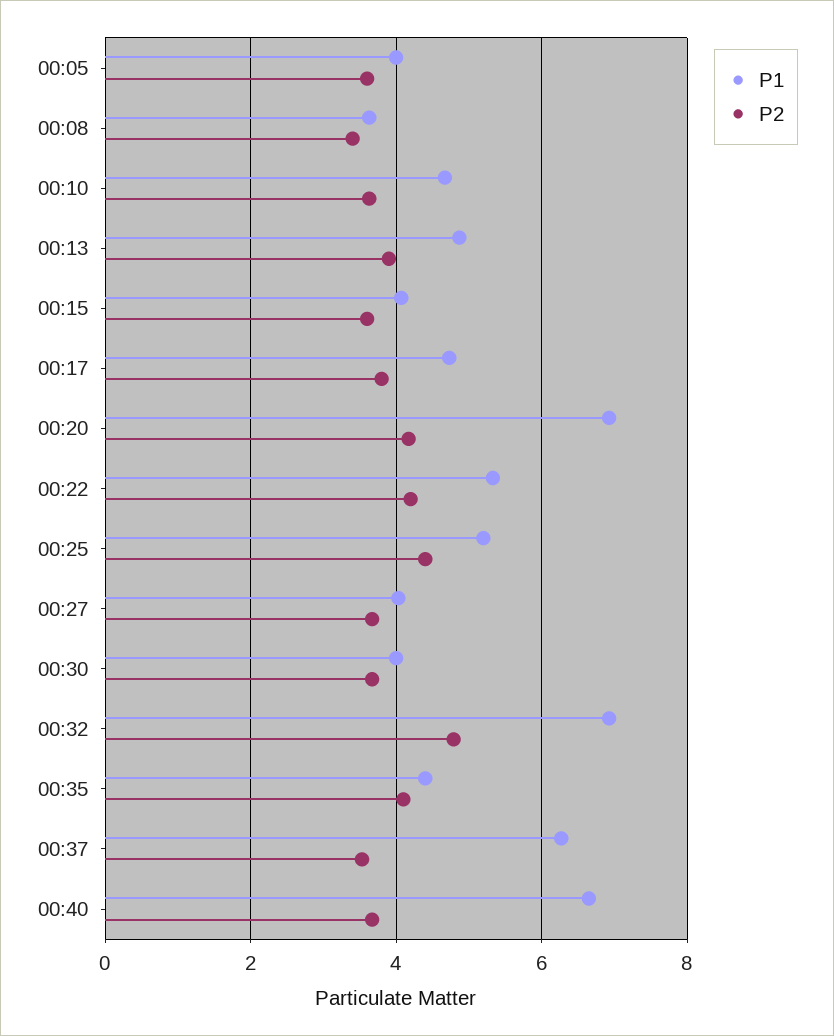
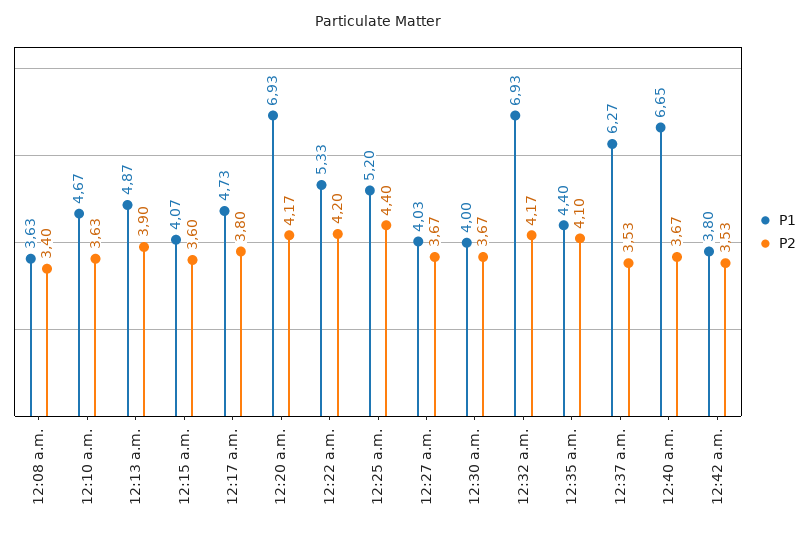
P1, 00:05: 4 -> none
P2, 00:05: 3.6 -> none
P2, 00:32: 4.8 -> 4.17
P1, 12:42 a.m.: none -> 3.8
P2, 12:42 a.m.: none -> 3.53

